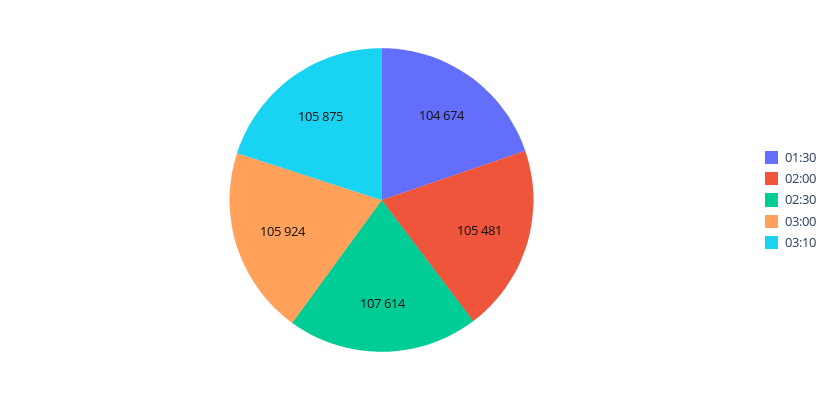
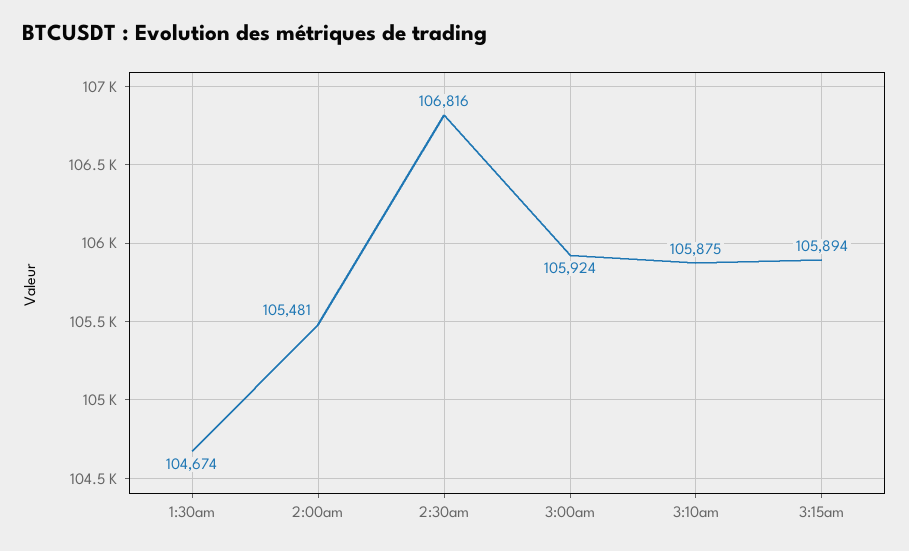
02:30: 107614 -> 106816
3:15am: none -> 105894

